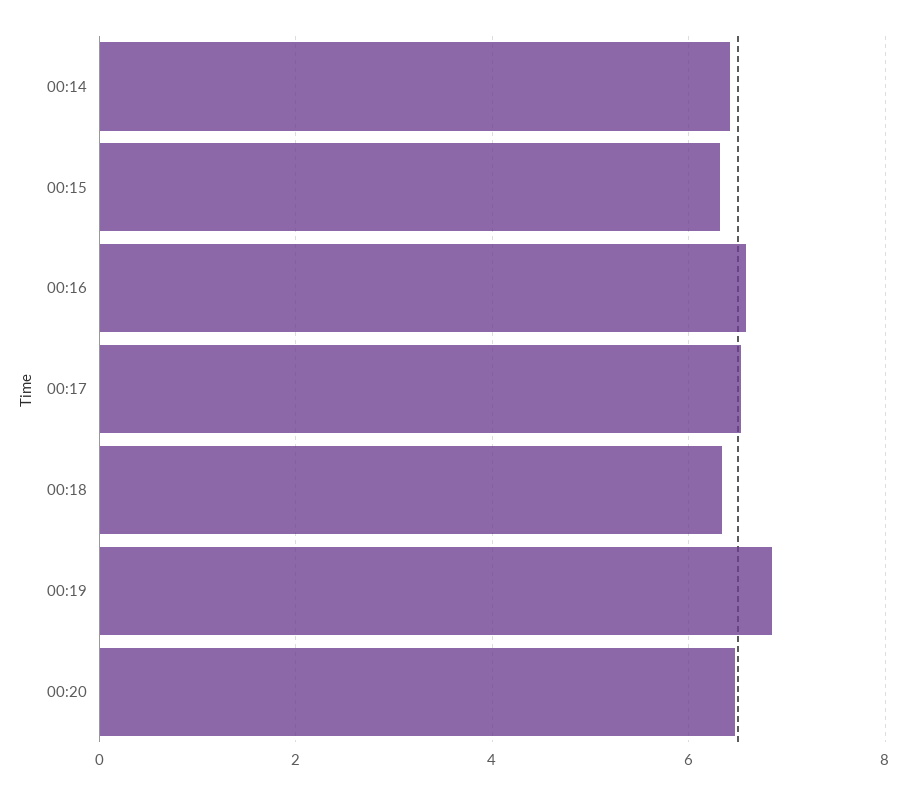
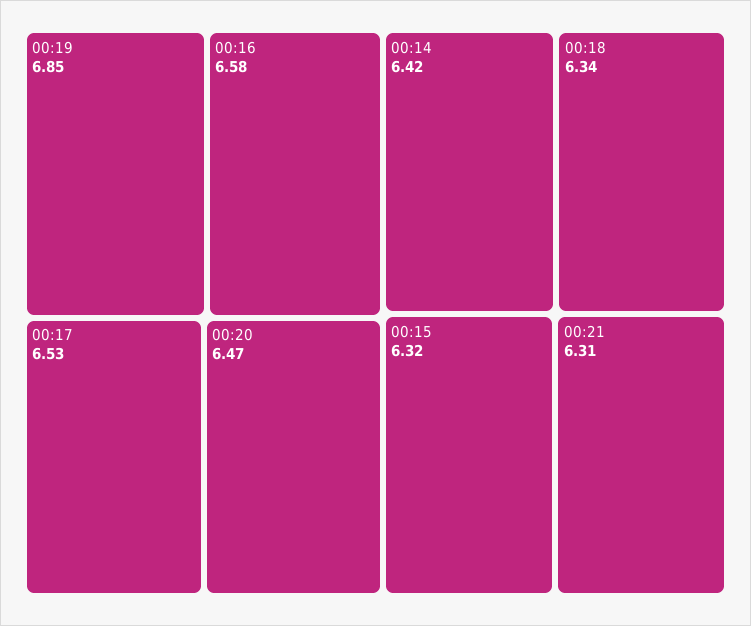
00:21: none -> 6.31

